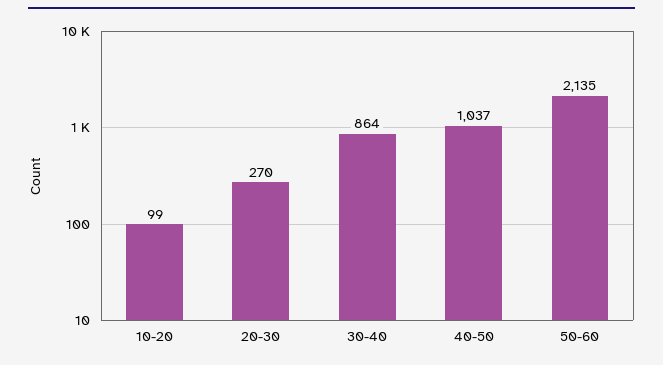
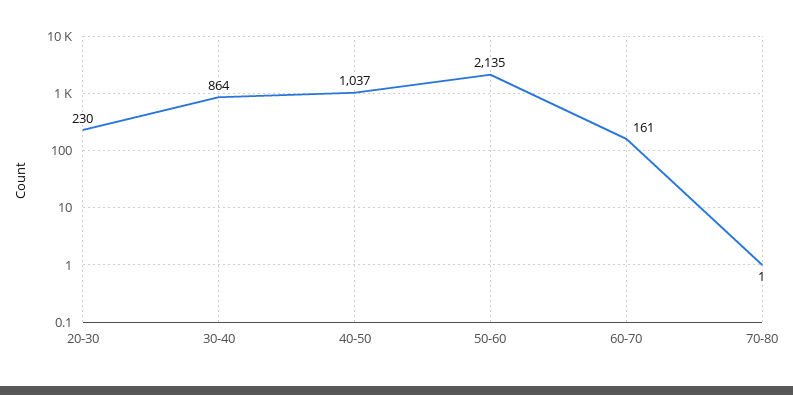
10-20: 99 -> none
20-30: 270 -> 230
60-70: none -> 161
70-80: none -> 1

